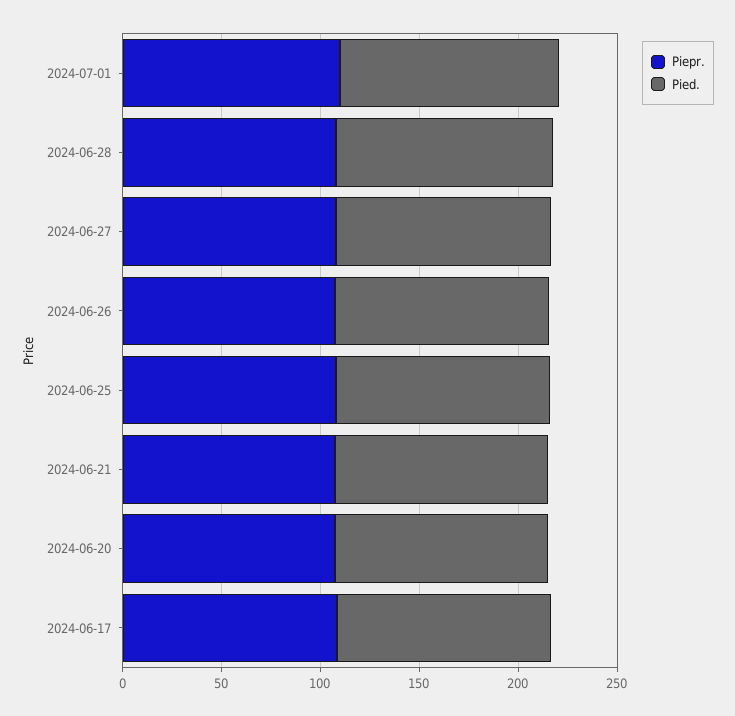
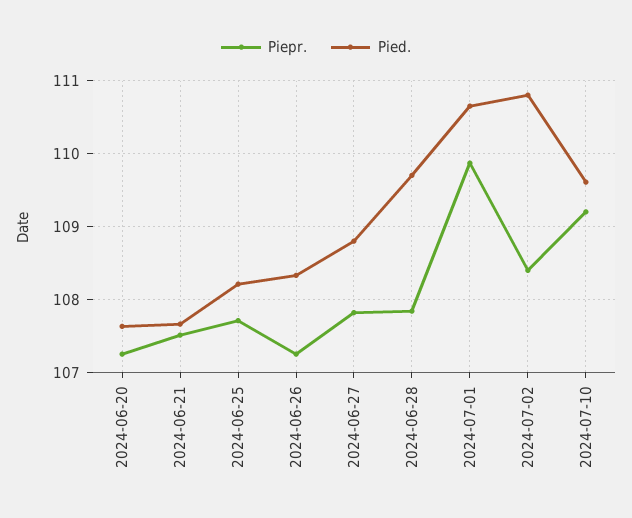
Piepr., 2024-06-17: 110 -> none
Pied., 2024-06-17: 110 -> none
Piepr., 2024-07-02: none -> 108.4
Pied., 2024-07-02: none -> 110.8
Piepr., 2024-07-10: none -> 109.2
Pied., 2024-07-10: none -> 109.6

